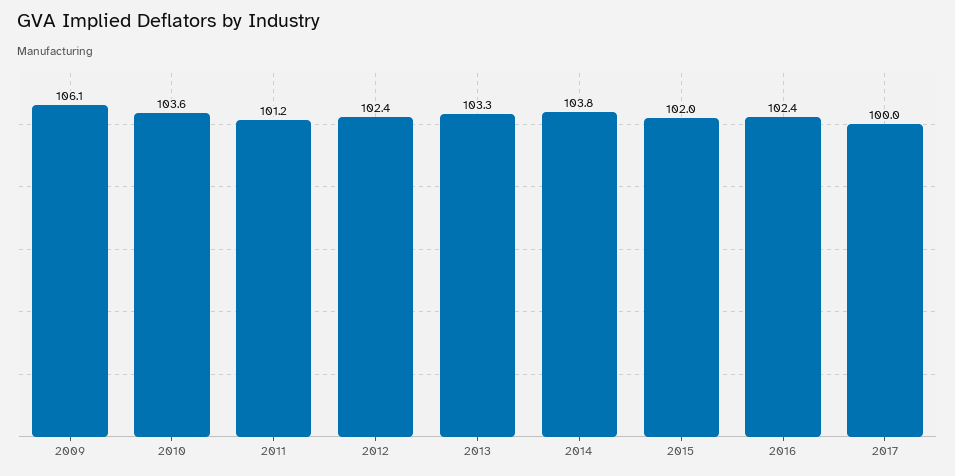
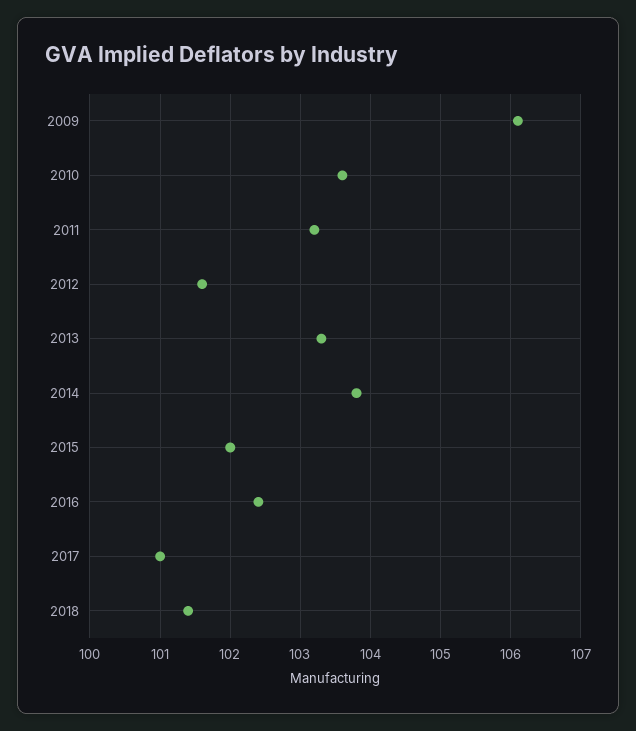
2011: 101.2 -> 103.2
2012: 102.4 -> 101.6
2017: 100 -> 101
2018: none -> 101.4

